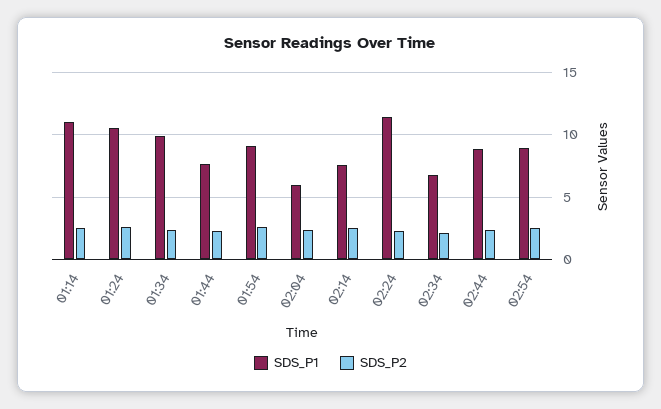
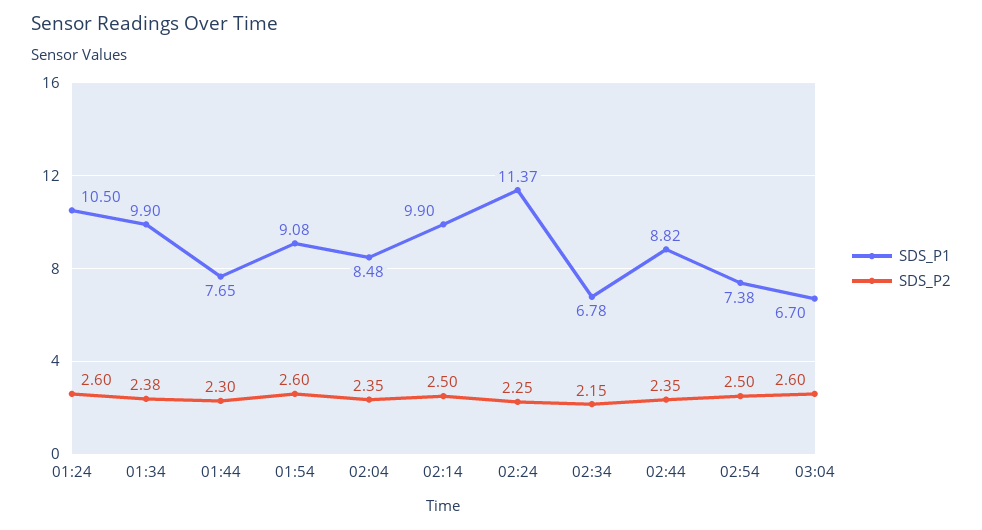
SDS_P1, 01:14: 11 -> none
SDS_P2, 01:14: 2.5 -> none
SDS_P1, 02:04: 6 -> 8.48
SDS_P1, 02:14: 7.5 -> 9.9
SDS_P1, 02:54: 9 -> 7.38
SDS_P1, 03:04: none -> 6.7
SDS_P2, 03:04: none -> 2.6

